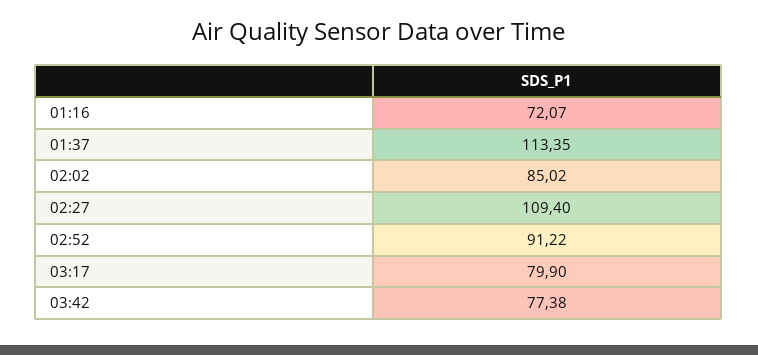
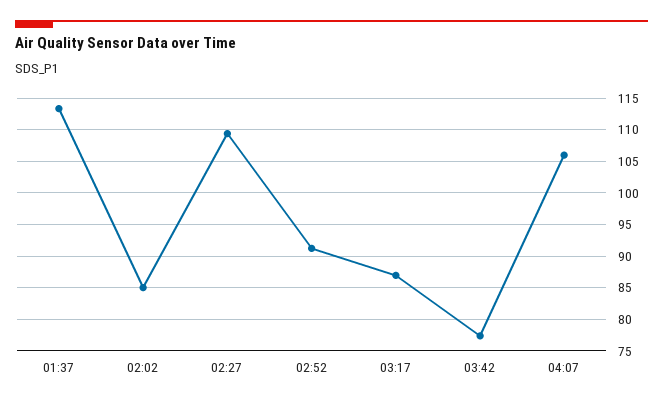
01:16: 72.07 -> none
03:17: 79.9 -> 87
04:07: none -> 106

